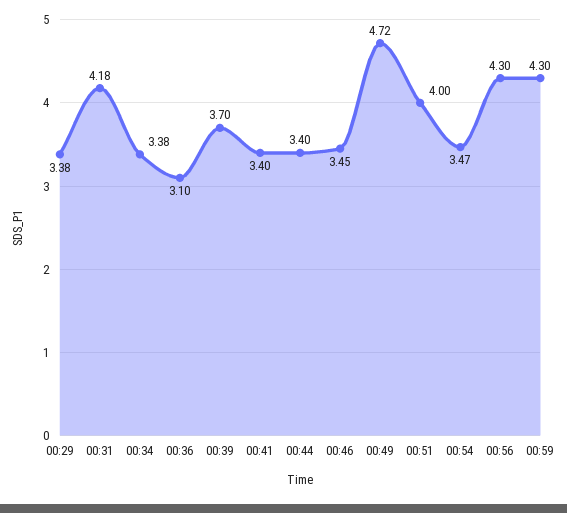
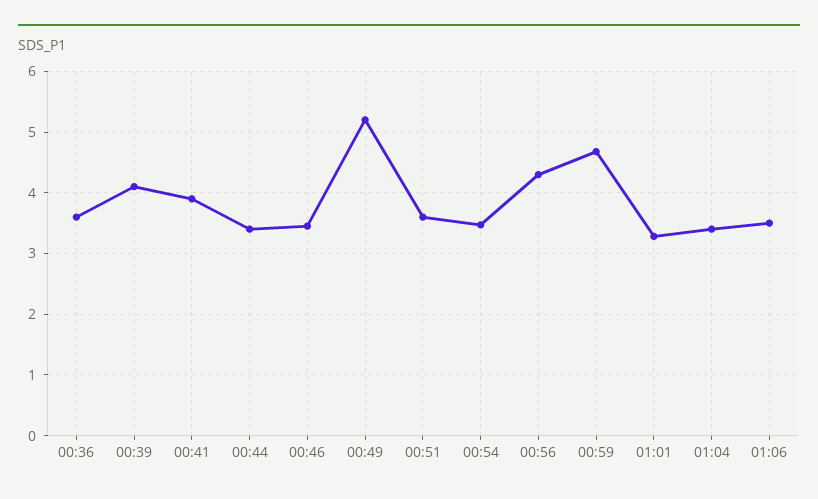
00:29: 3.38 -> none
00:31: 4.18 -> none
00:34: 3.38 -> none
00:36: 3.1 -> 3.6
00:39: 3.7 -> 4.1
00:41: 3.4 -> 3.9
00:49: 4.72 -> 5.2
00:51: 4 -> 3.6
00:59: 4.3 -> 4.7
01:01: none -> 3.3
01:04: none -> 3.4
01:06: none -> 3.5

